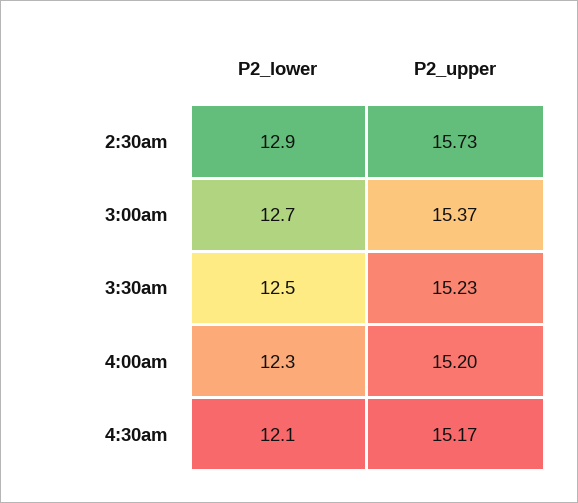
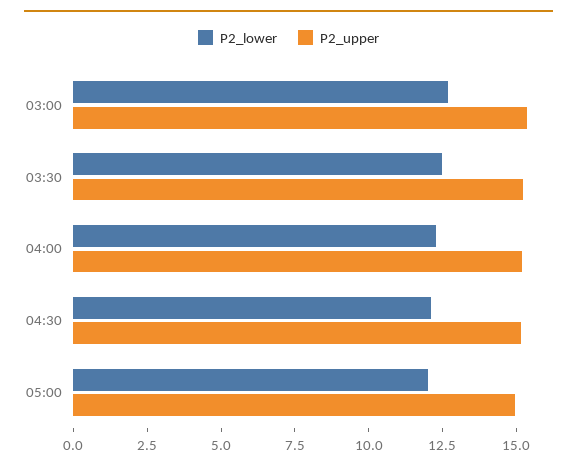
P2_lower, 2:30am: 12.9 -> none
P2_upper, 2:30am: 15.73 -> none
P2_lower, 05:00: none -> 12
P2_upper, 05:00: none -> 15

